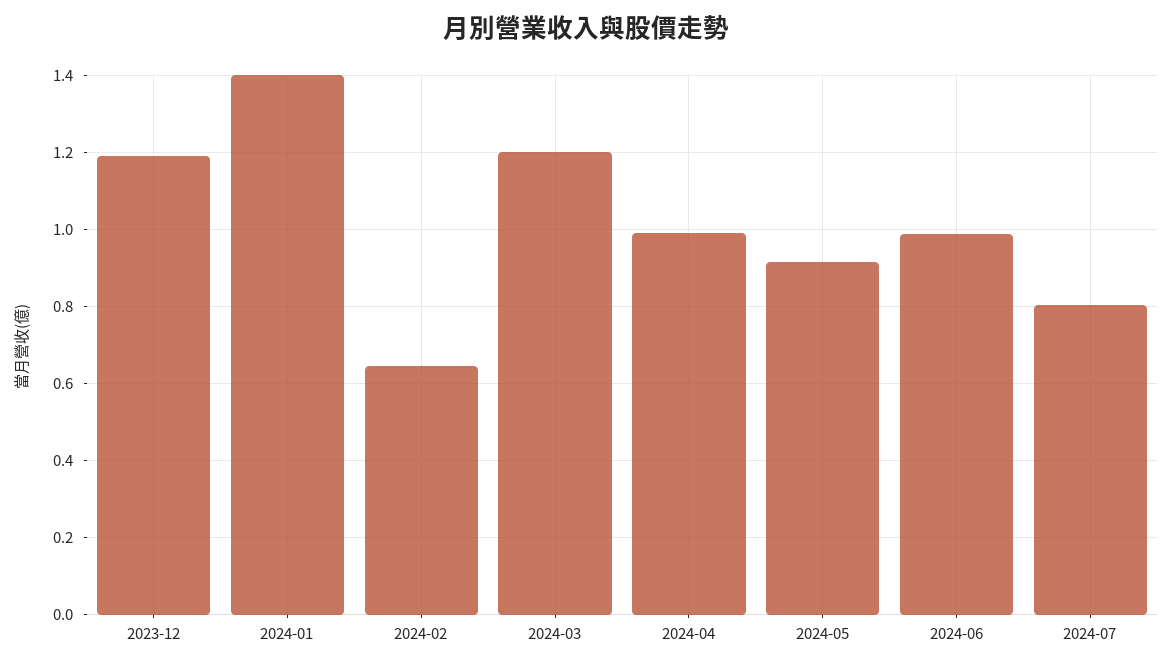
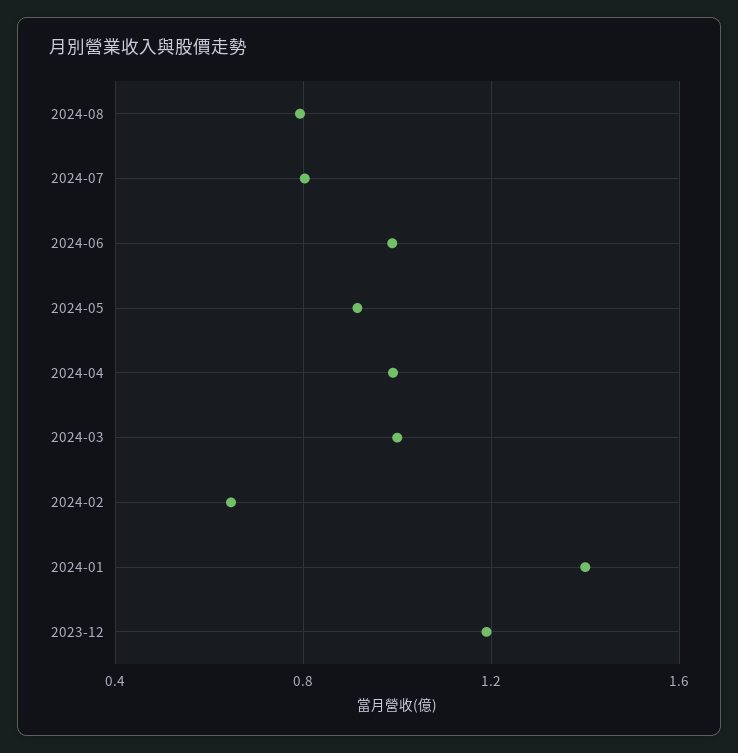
2024-03: 1.2 -> 1
2024-08: none -> 0.8

